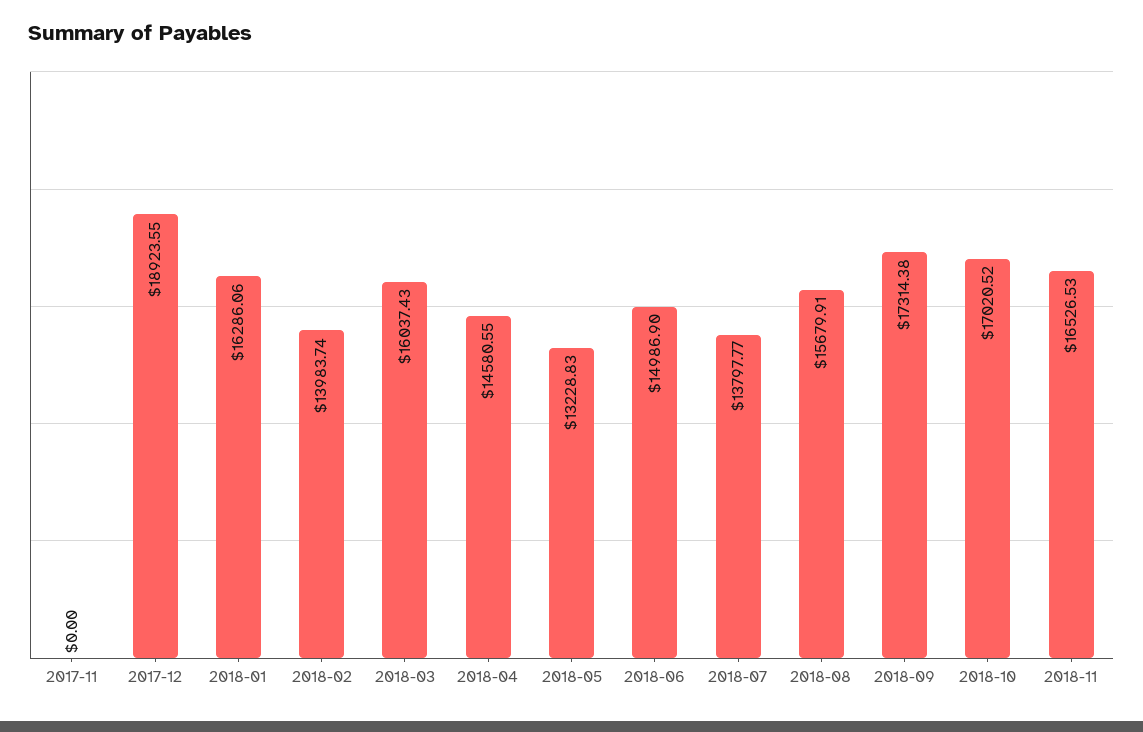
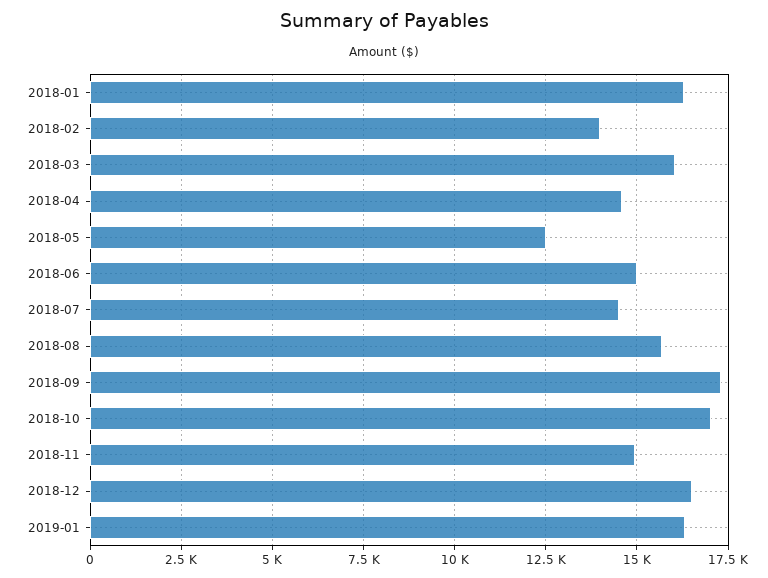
2017-11: 0 -> none
2017-12: 18923.55 -> none
2018-05: 13228.83 -> 12500
2018-07: 13797.77 -> 14500
2018-11: 16526.53 -> 15000
2018-12: none -> 16500
2019-01: none -> 16250

